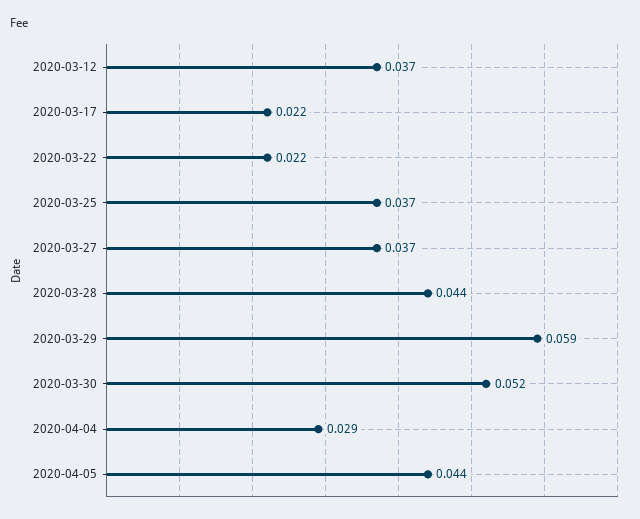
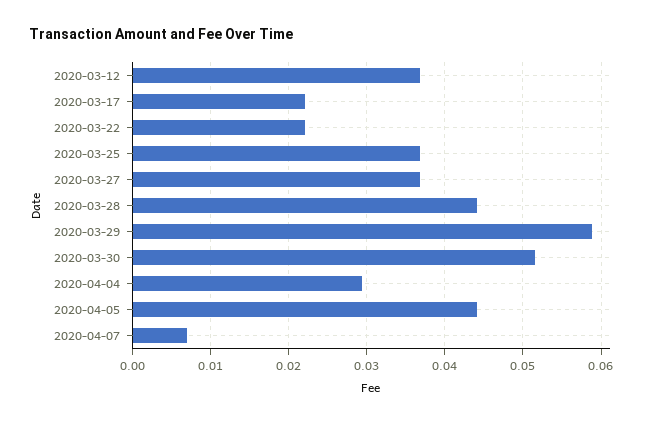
2020-04-07: none -> 0.007

